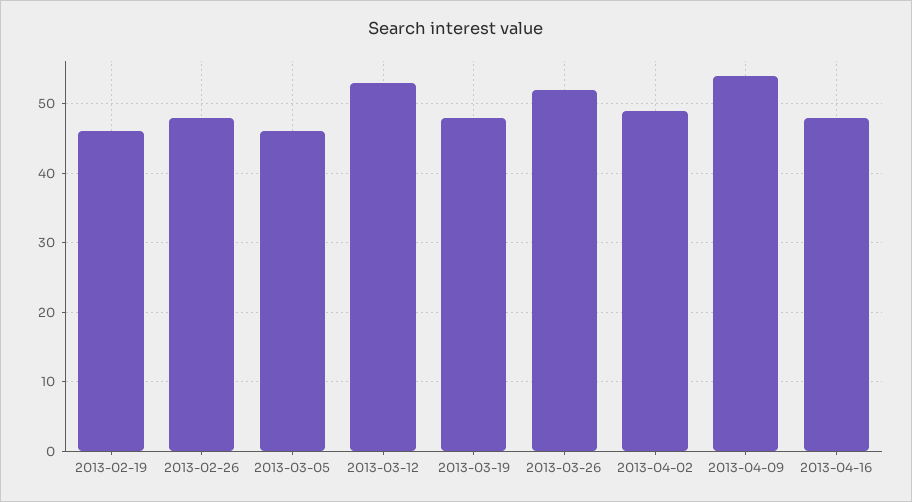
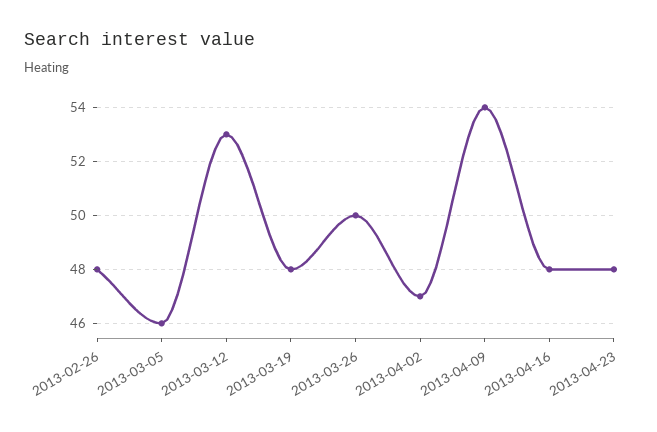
2013-02-19: 46 -> none
2013-03-26: 52 -> 50
2013-04-02: 49 -> 47
2013-04-23: none -> 48

